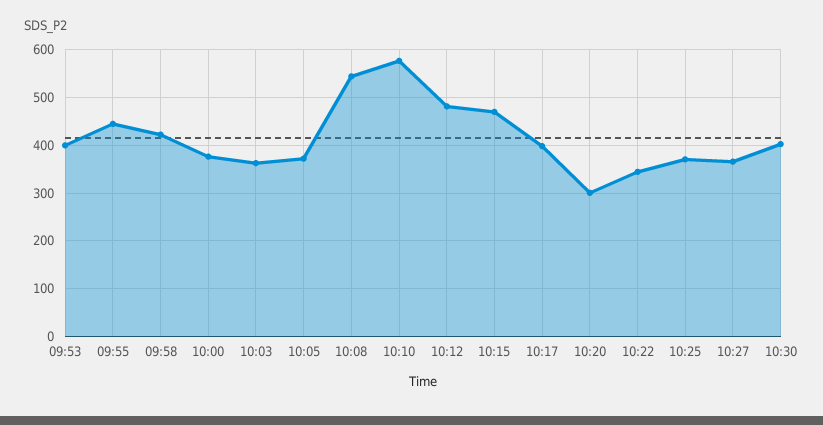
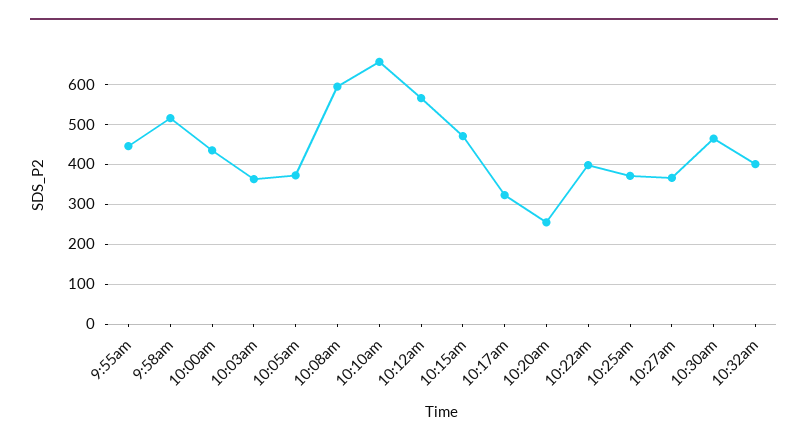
09:53: 400 -> none
09:58: 420 -> 520
10:00: 380 -> 440
10:08: 540 -> 600
10:10: 580 -> 660
10:12: 480 -> 560
10:17: 400 -> 320
10:20: 300 -> 260
10:22: 340 -> 400
10:30: 400 -> 460
10:32am: none -> 400

